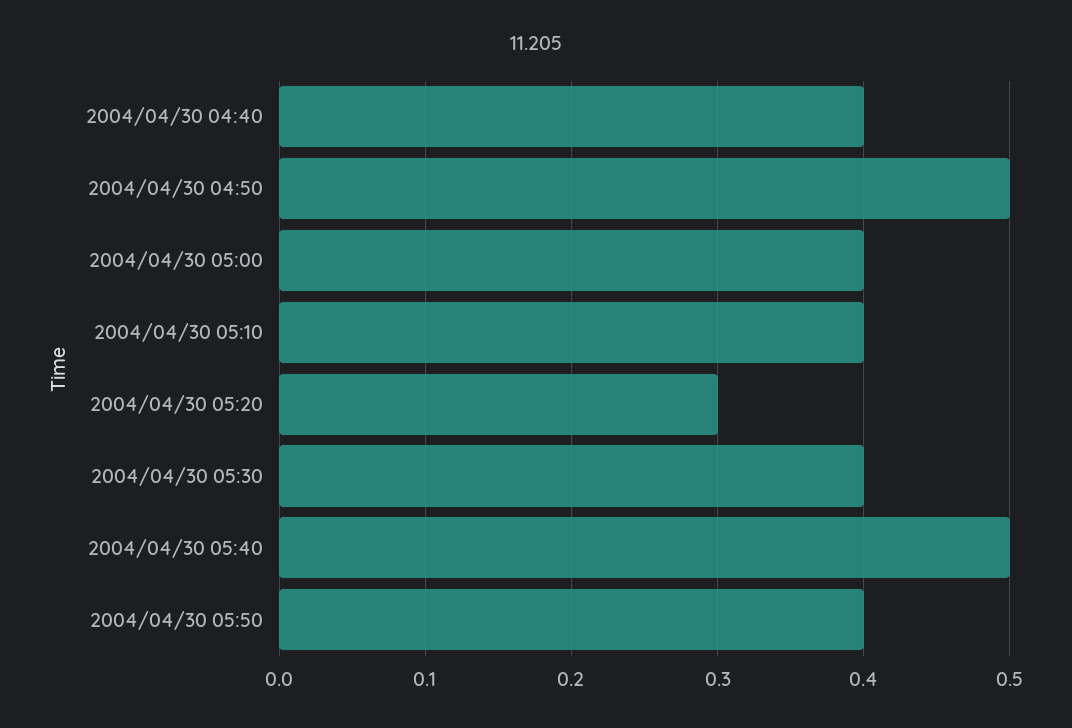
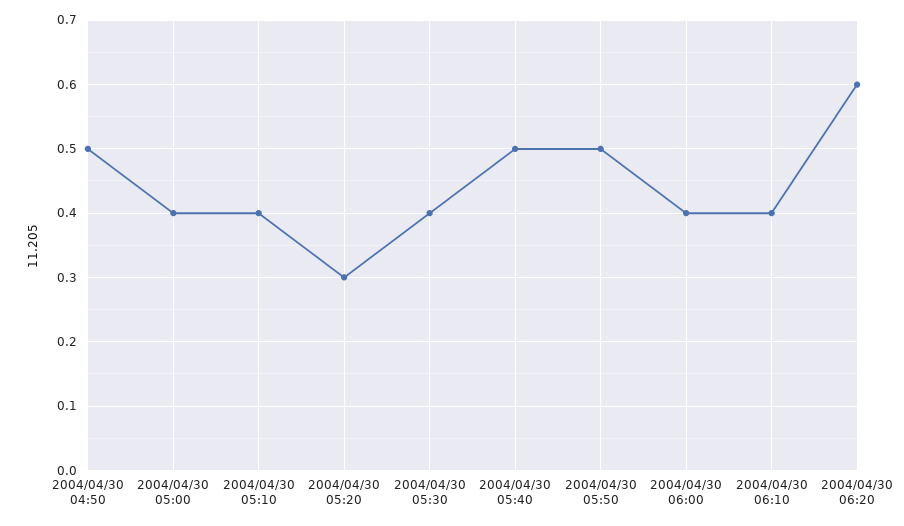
2004/04/30 04:40: 0.4 -> none
2004/04/30 05:50: 0.4 -> 0.5
2004/04/30 06:00: none -> 0.4
2004/04/30 06:10: none -> 0.4
2004/04/30 06:20: none -> 0.6

